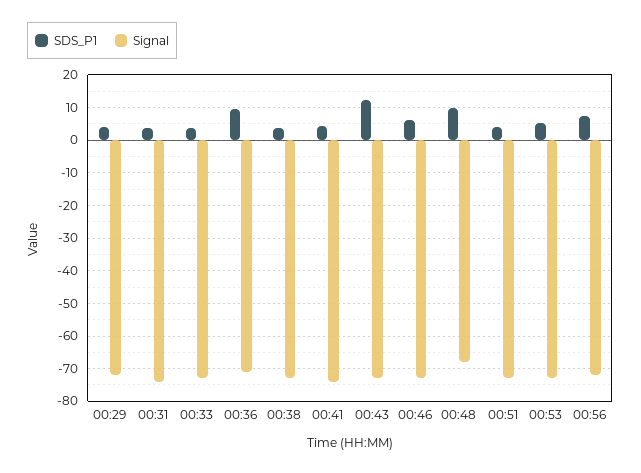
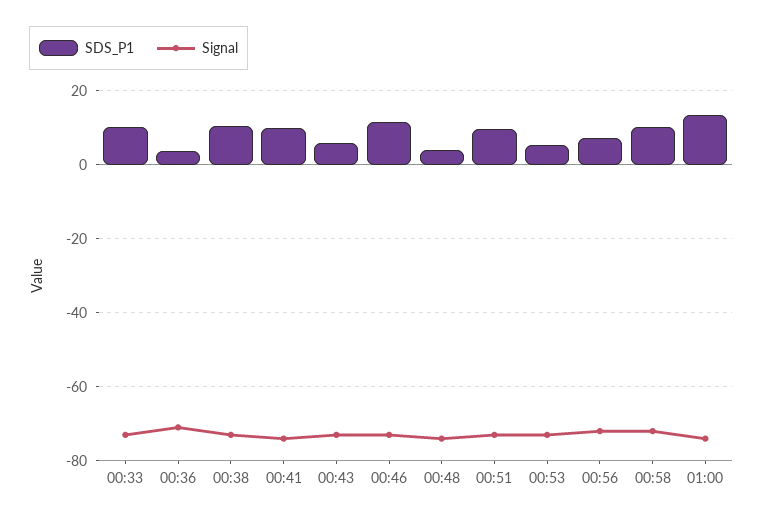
SDS_P1, 00:29: 4 -> none
Signal, 00:29: -72 -> none
SDS_P1, 00:31: 4 -> none
Signal, 00:31: -74 -> none
SDS_P1, 00:33: 4 -> 10
SDS_P1, 00:36: 10 -> 4
SDS_P1, 00:38: 4 -> 10
SDS_P1, 00:41: 4 -> 10
SDS_P1, 00:43: 12 -> 6
SDS_P1, 00:46: 6 -> 12
SDS_P1, 00:48: 10 -> 4
Signal, 00:48: -68 -> -74
SDS_P1, 00:51: 4 -> 10
SDS_P1, 00:58: none -> 10
Signal, 00:58: none -> -72
SDS_P1, 01:00: none -> 14
Signal, 01:00: none -> -74

